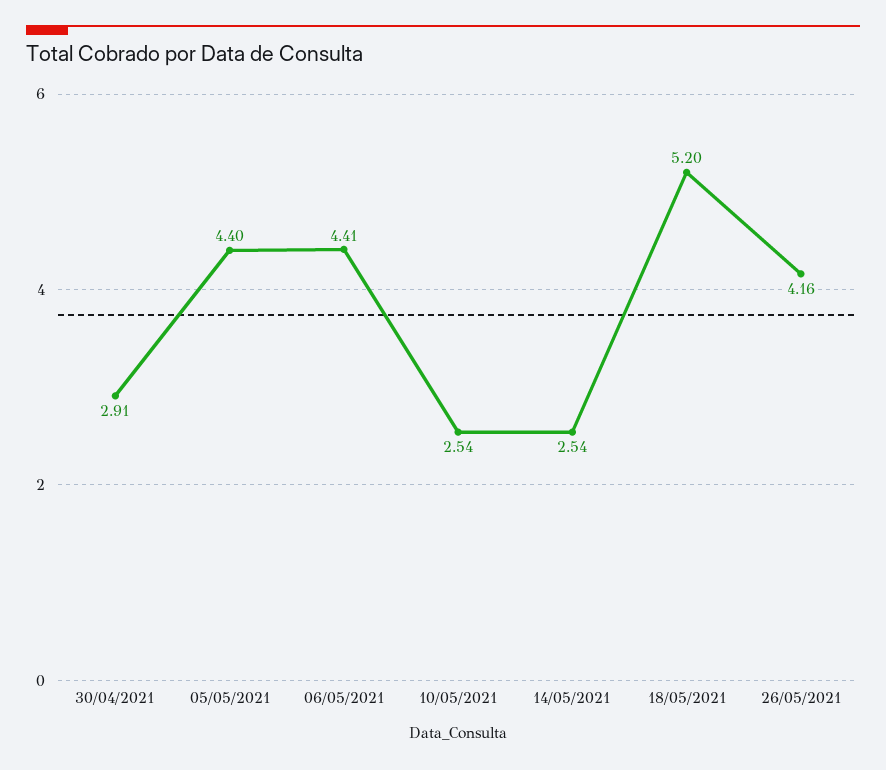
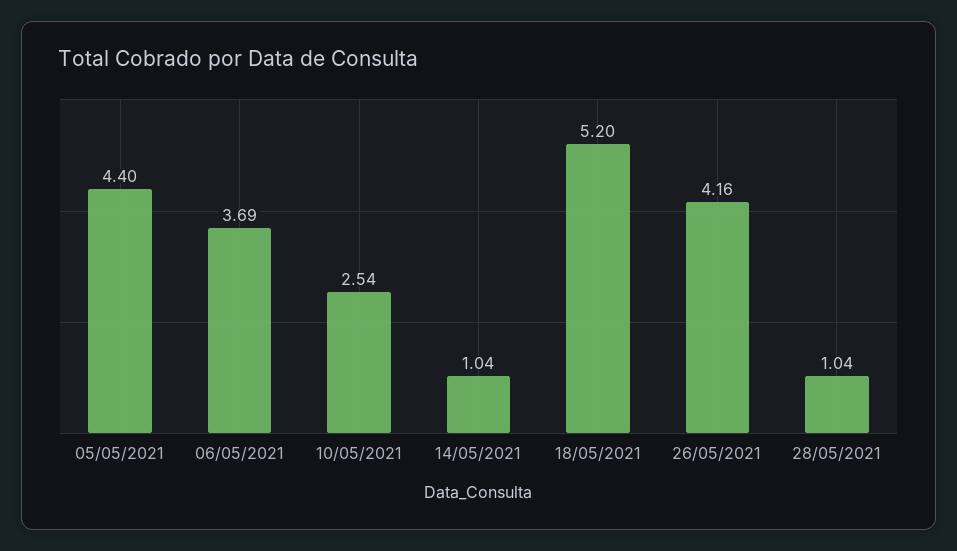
30/04/2021: 2.91 -> none
06/05/2021: 4.41 -> 3.69
14/05/2021: 2.54 -> 1.04
28/05/2021: none -> 1.04

